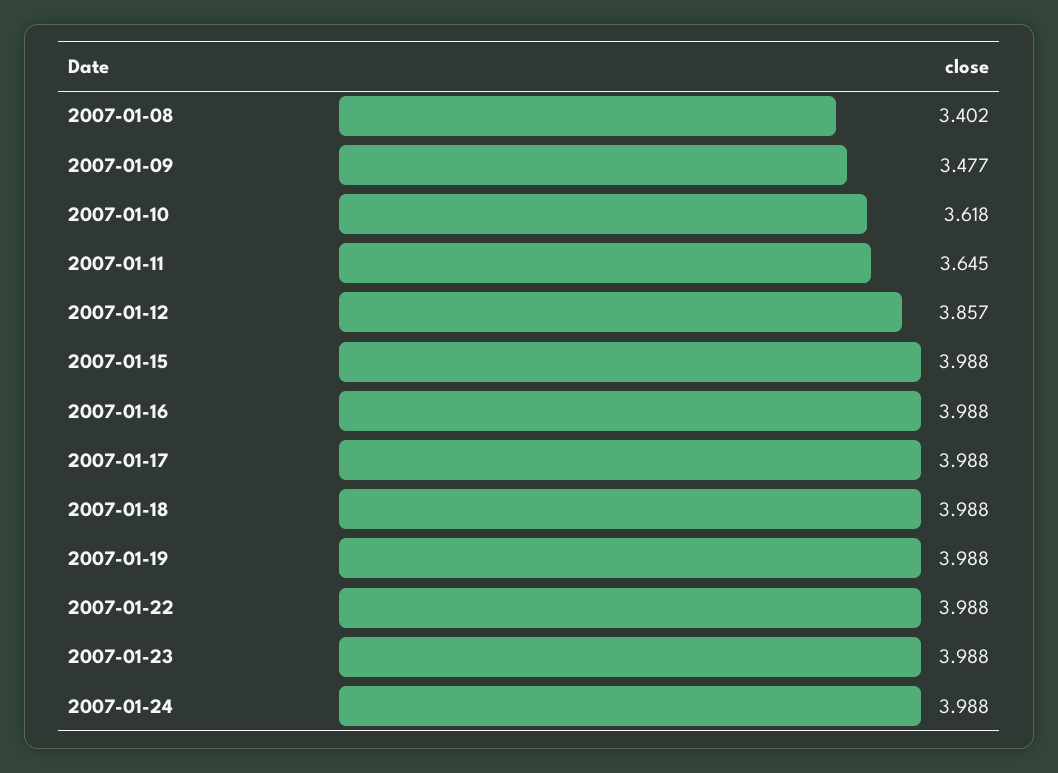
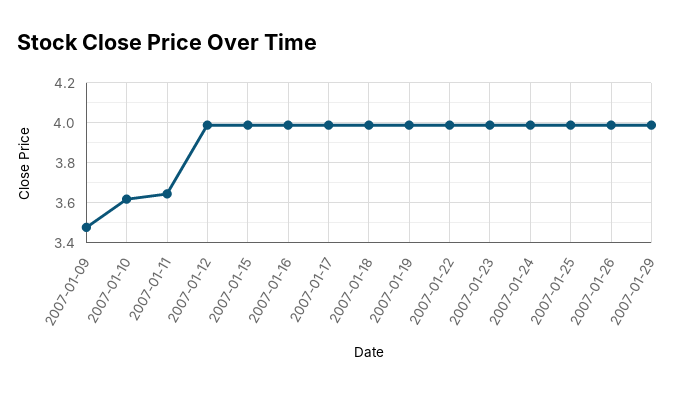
2007-01-08: 3.402 -> none
2007-01-12: 3.857 -> 4
2007-01-25: none -> 4
2007-01-26: none -> 4
2007-01-29: none -> 4

